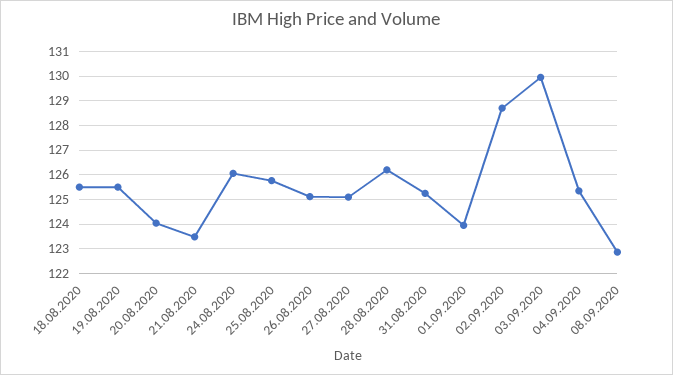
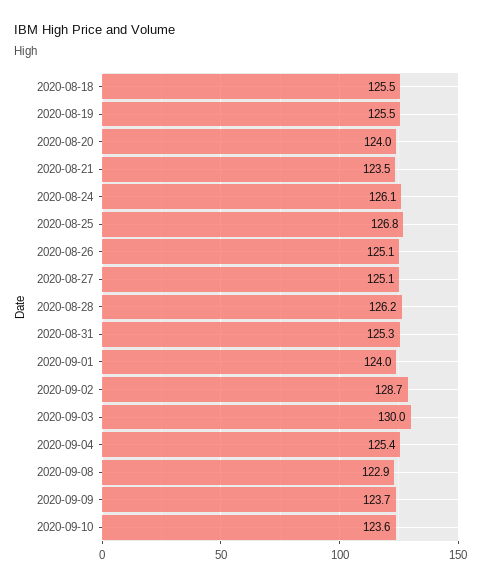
25.08.2020: 125.75 -> 126.8
2020-09-09: none -> 123.7
2020-09-10: none -> 123.6

